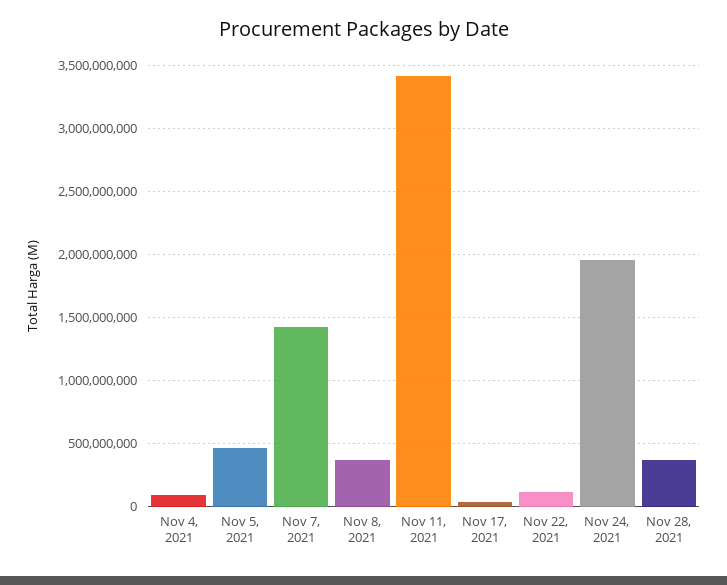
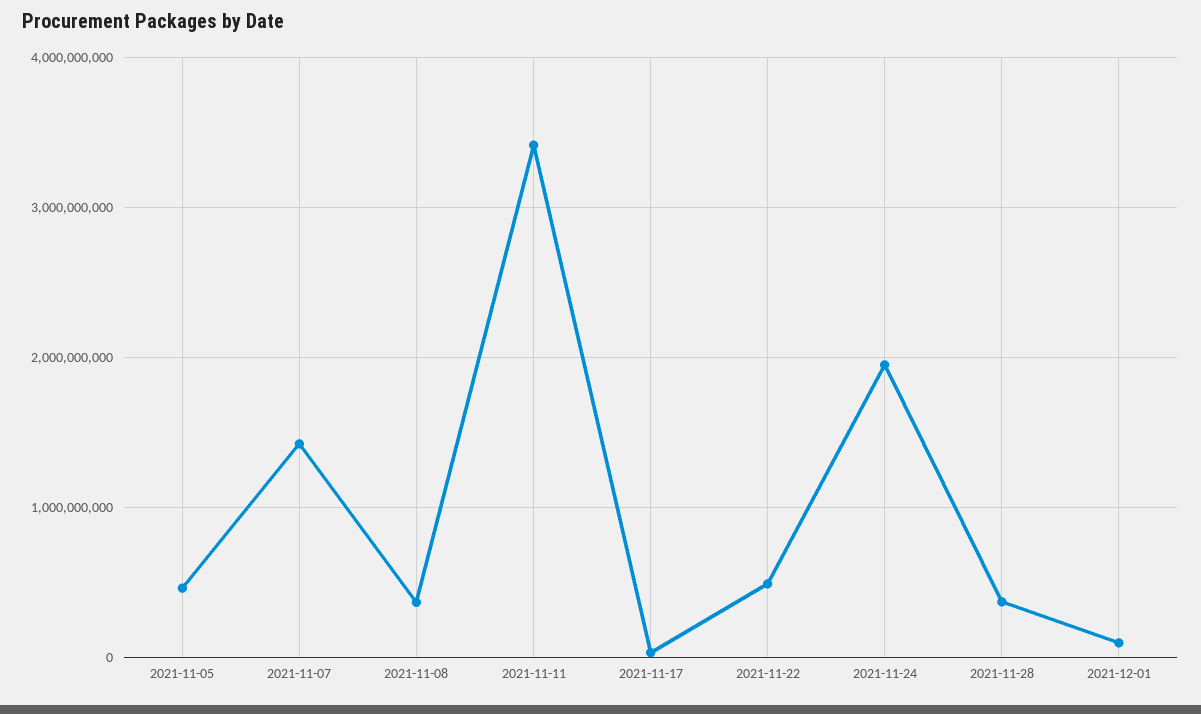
Nov 4, 2021: 100000000 -> none
Nov 22, 2021: 100000000 -> 500000000
2021-12-01: none -> 100000000

